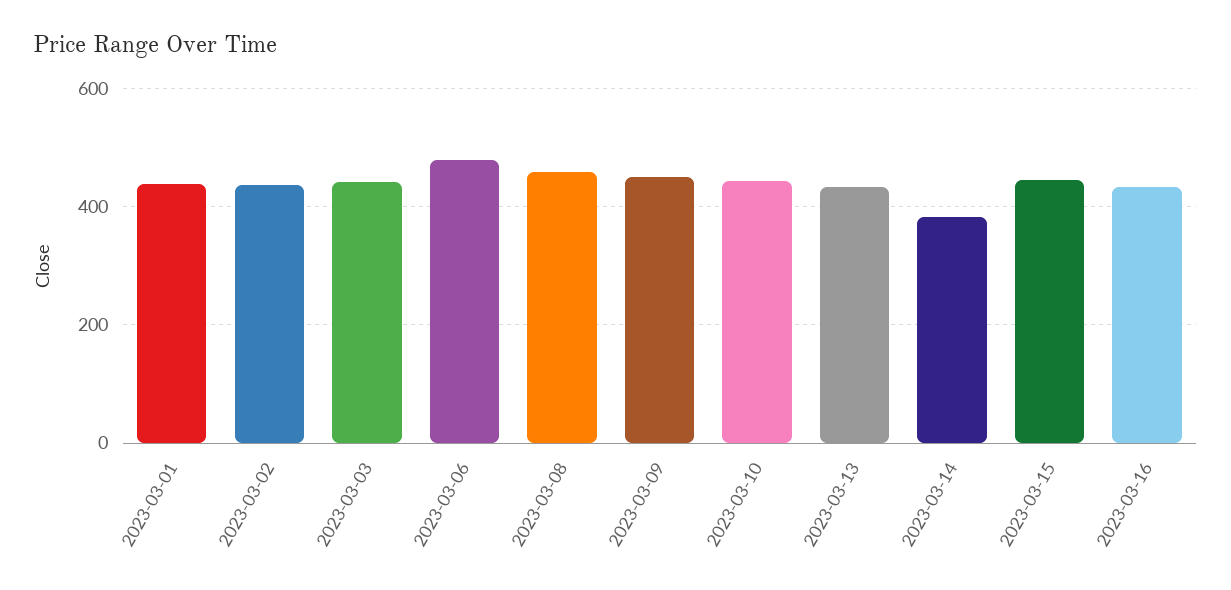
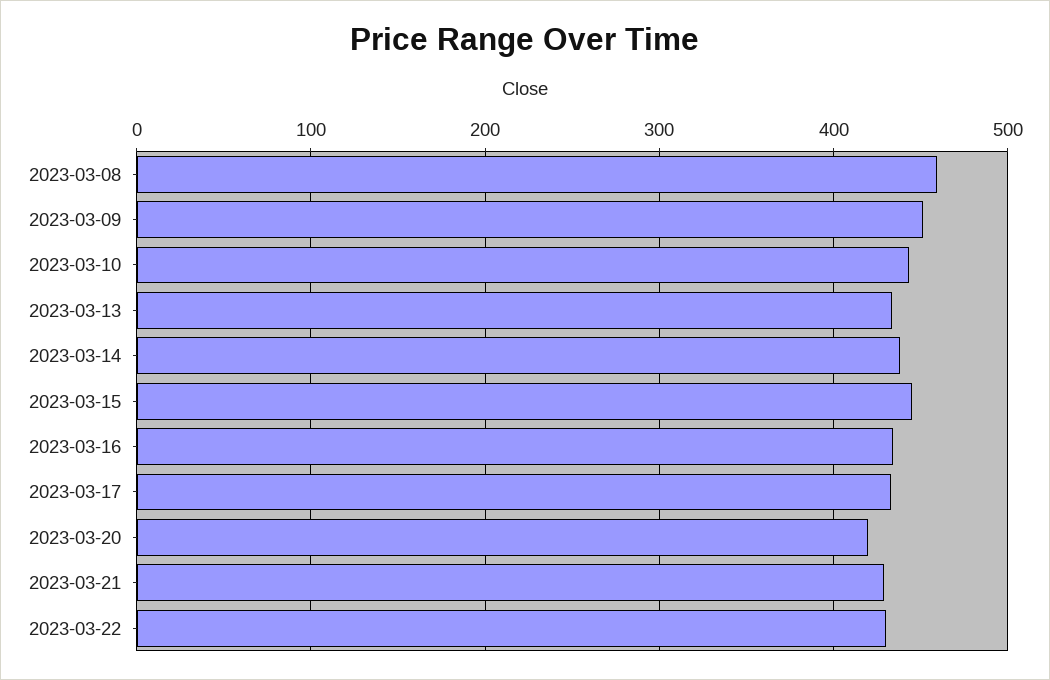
2023-03-01: 440 -> none
2023-03-02: 440 -> none
2023-03-03: 440 -> none
2023-03-06: 480 -> none
2023-03-14: 380 -> 440
2023-03-17: none -> 430
2023-03-20: none -> 420
2023-03-21: none -> 430
2023-03-22: none -> 430

